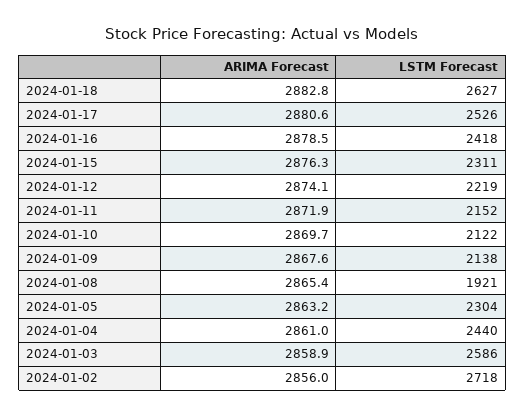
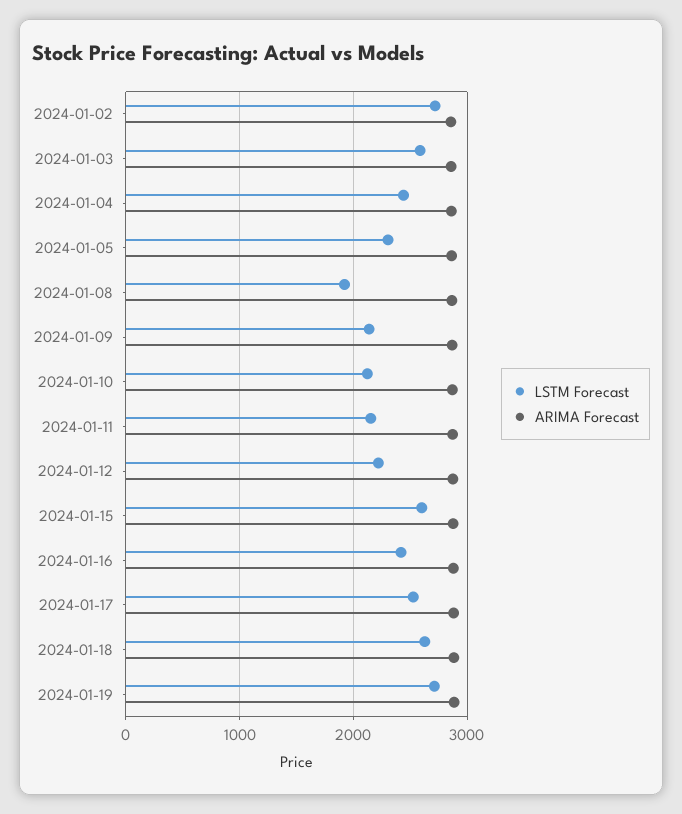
LSTM Forecast, 2024-01-15: 2311 -> 2600
LSTM Forecast, 2024-01-19: none -> 2700
ARIMA Forecast, 2024-01-19: none -> 2900

